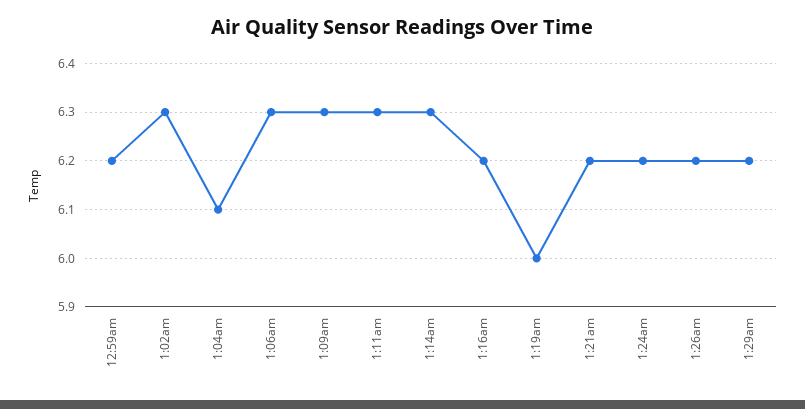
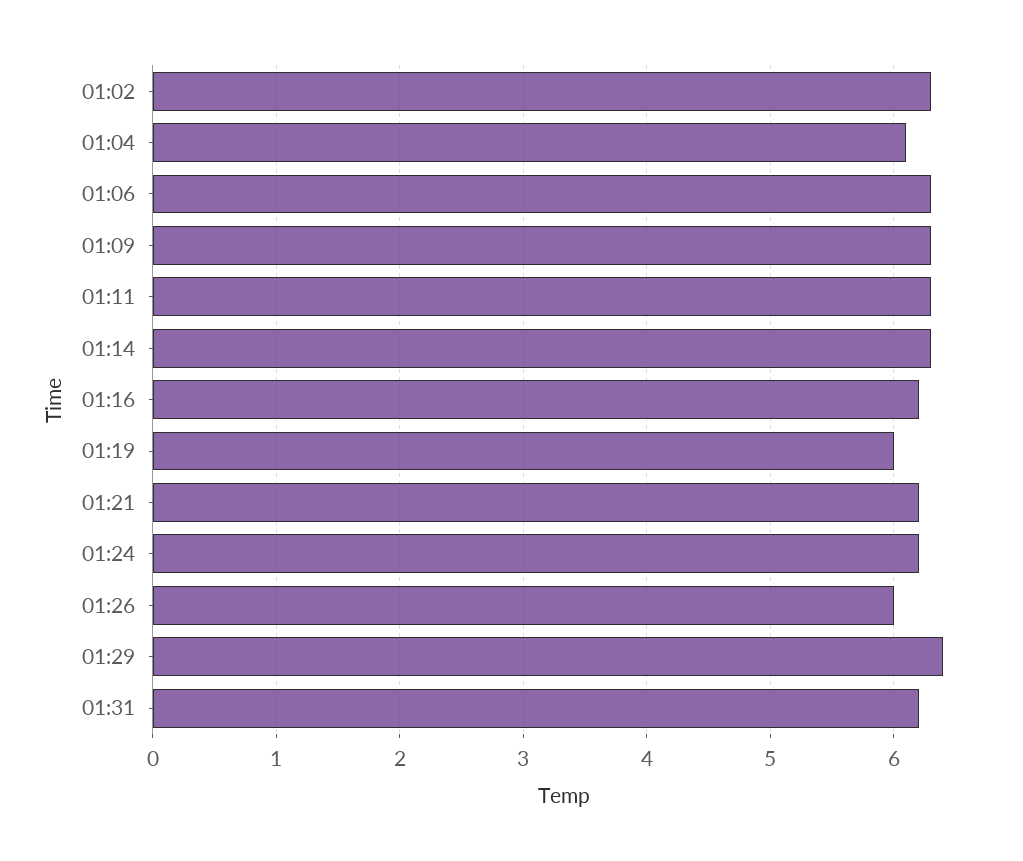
12:59am: 6.2 -> none
1:26am: 6.2 -> 6
1:29am: 6.2 -> 6.4
01:31: none -> 6.2

